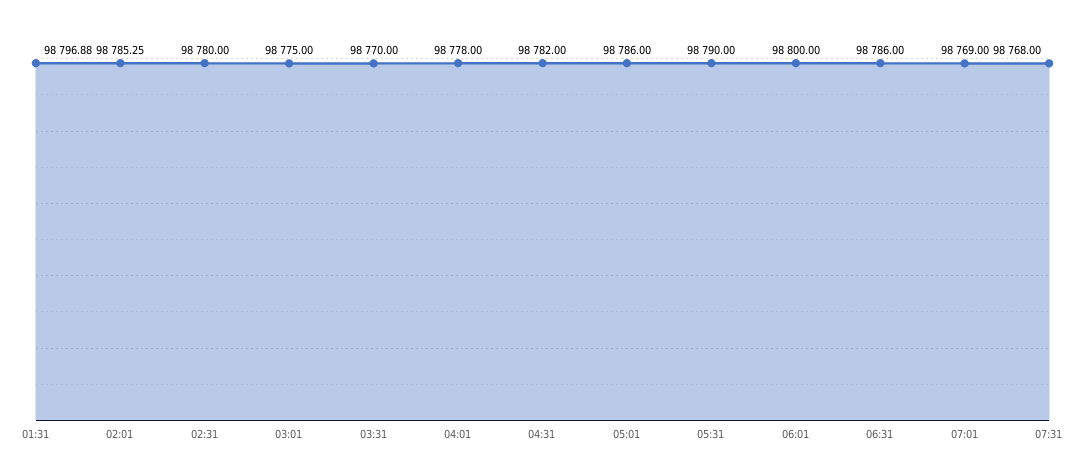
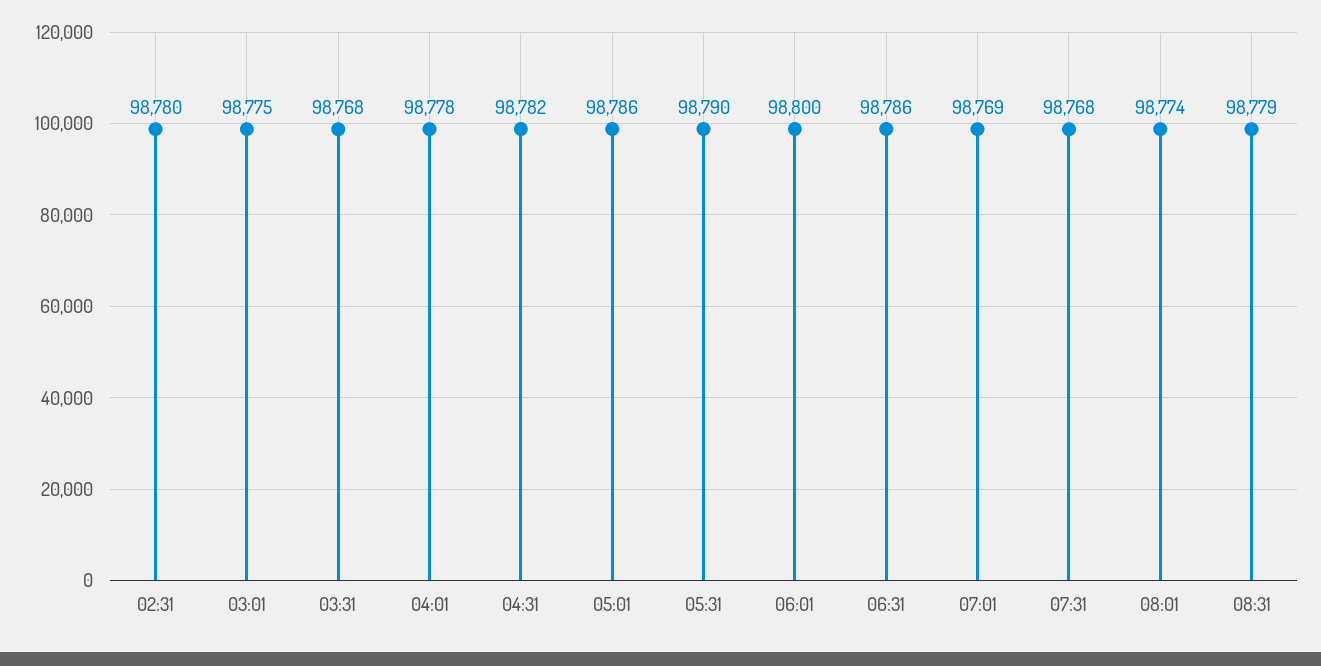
01:31: 98796.88 -> none
02:01: 98785.25 -> none
03:31: 98770 -> 98768
08:01: none -> 98774
08:31: none -> 98779

